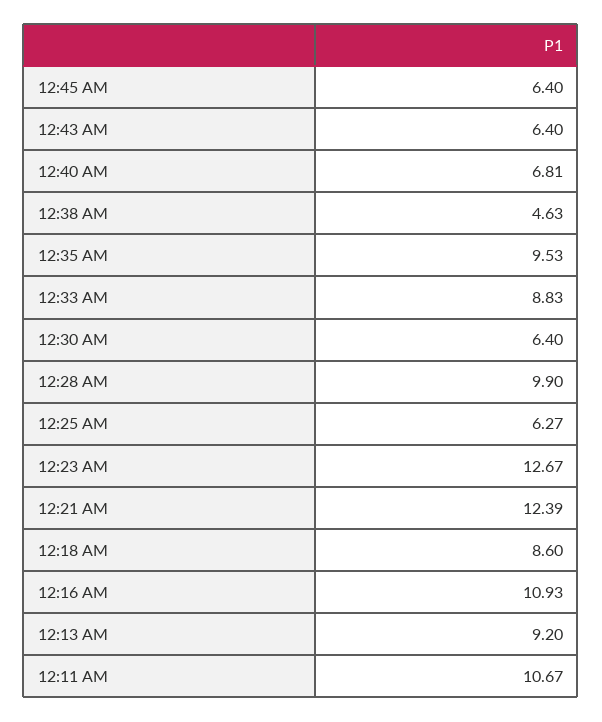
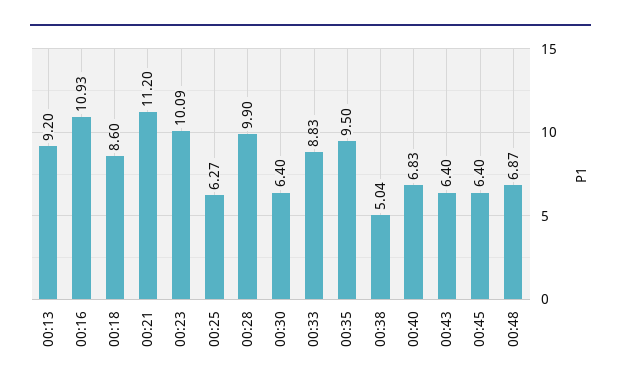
12:40 AM: 6.81 -> 6.83
12:38 AM: 4.63 -> 5.04
12:35 AM: 9.53 -> 9.5
12:23 AM: 12.67 -> 10.09
12:21 AM: 12.39 -> 11.2
12:11 AM: 10.67 -> none
00:48: none -> 6.87

